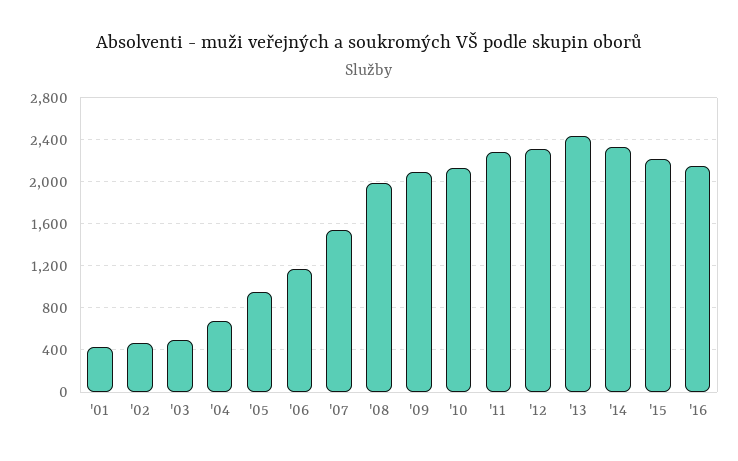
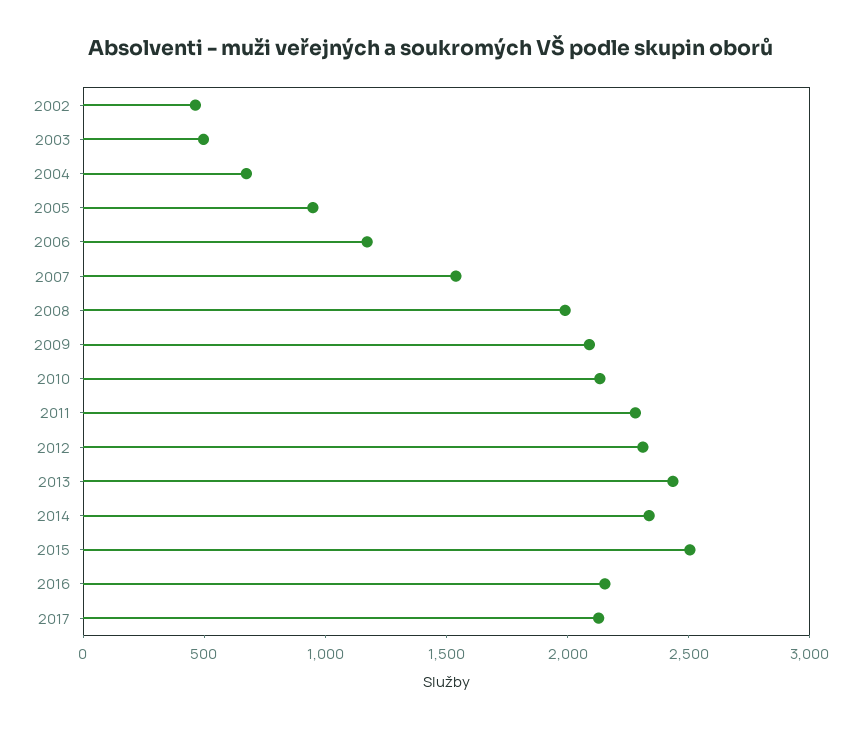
'01: 400 -> none
'15: 2200 -> 2500
2017: none -> 2100

